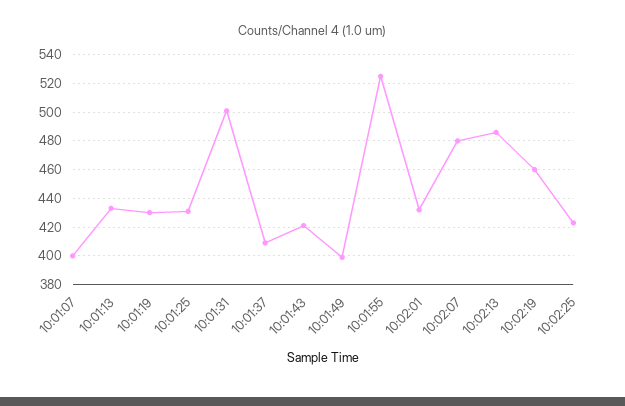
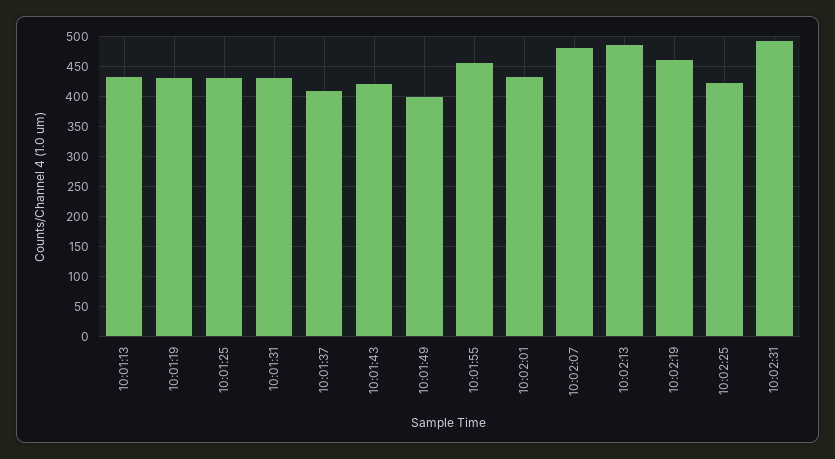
10:01:07: 400 -> none
10:01:31: 500 -> 425
10:01:55: 525 -> 450
10:02:31: none -> 500

